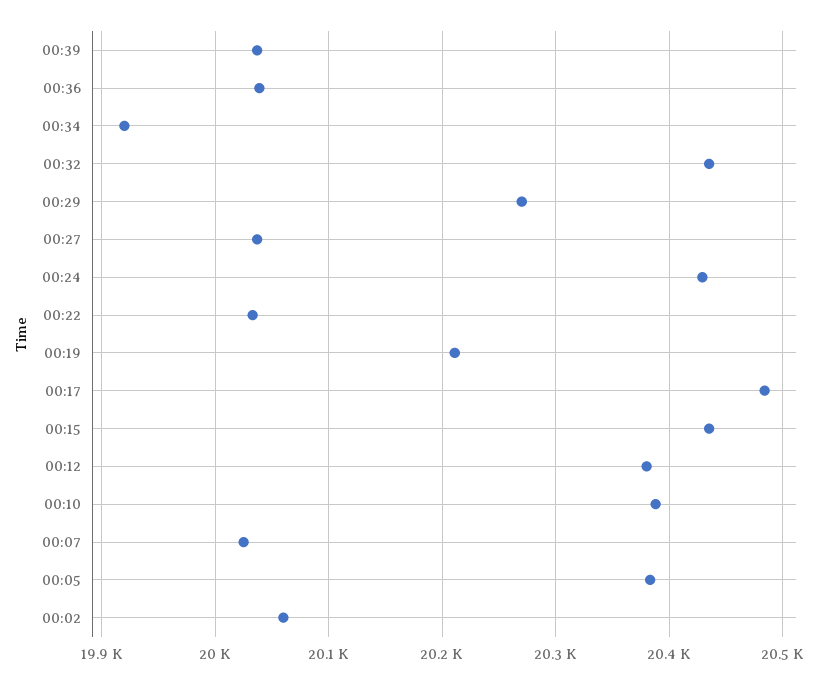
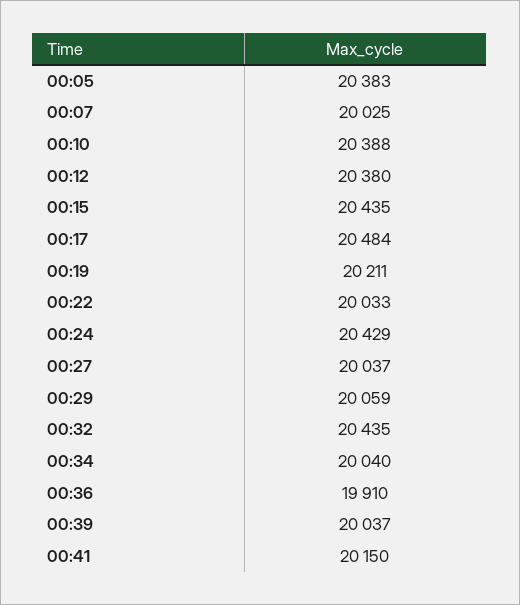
00:36: 20040 -> 19910
00:34: 19920 -> 20040
00:29: 20270 -> 20059
00:02: 20060 -> none
00:41: none -> 20150

